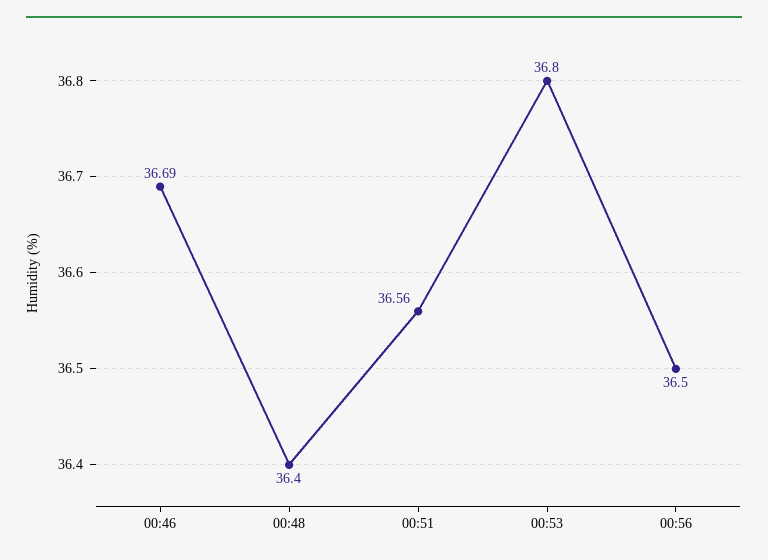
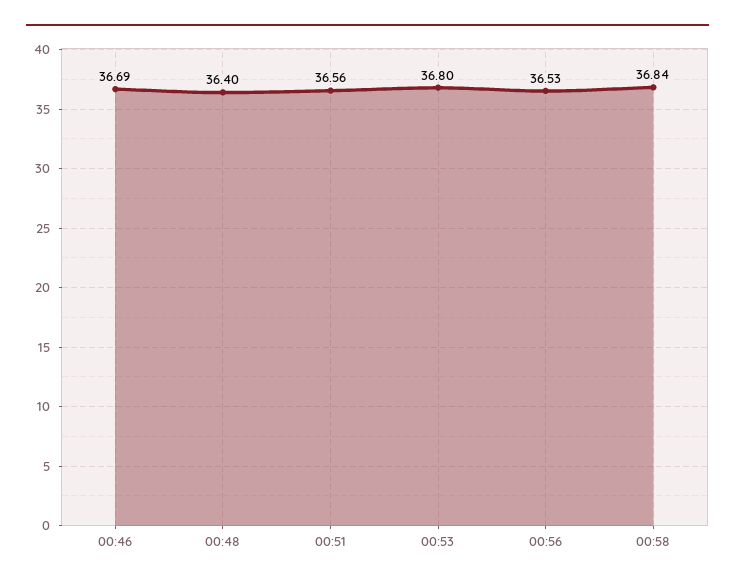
00:56: 36.5 -> 36.53
00:58: none -> 36.84

